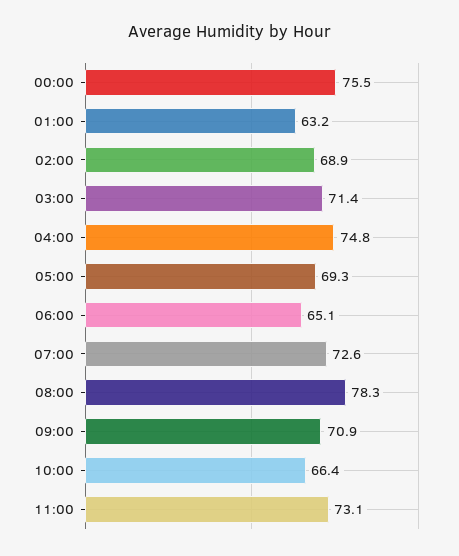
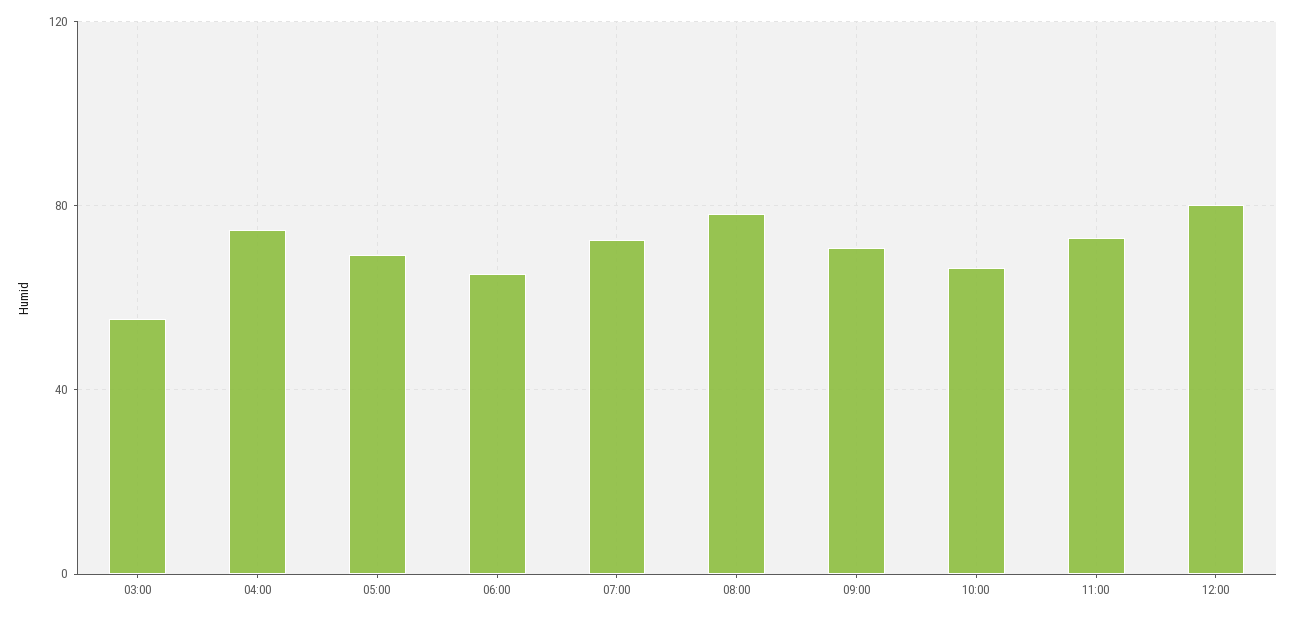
00:00: 75.5 -> none
01:00: 63.2 -> none
02:00: 68.9 -> none
03:00: 71.4 -> 55
12:00: none -> 80

